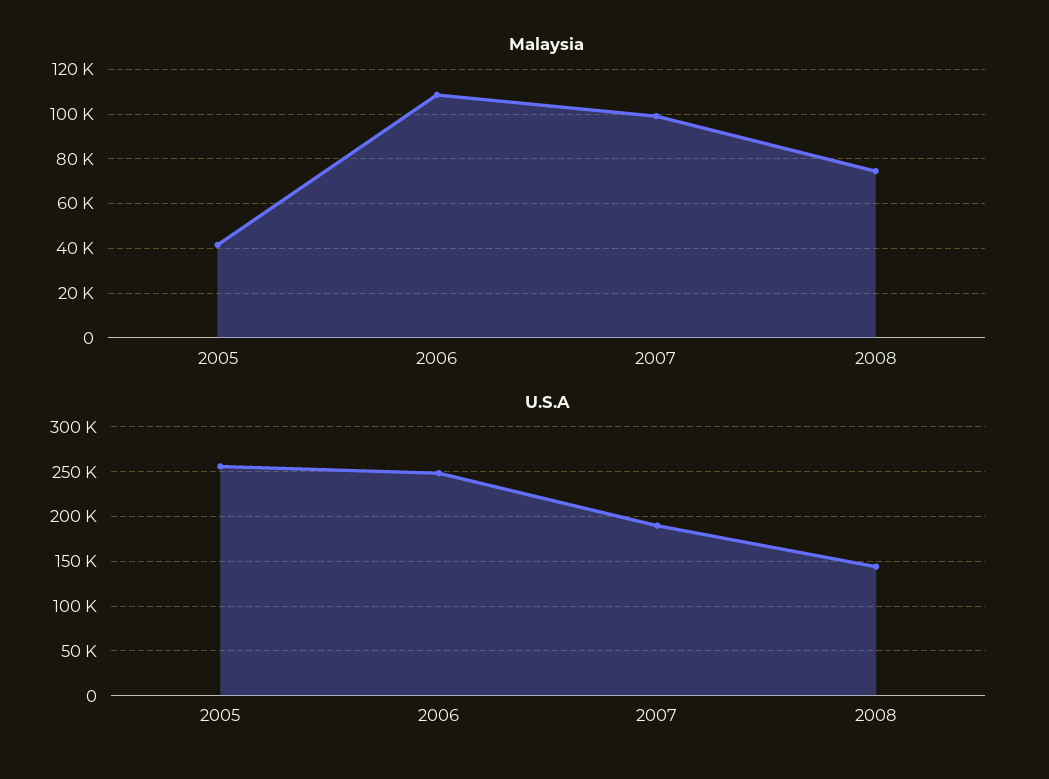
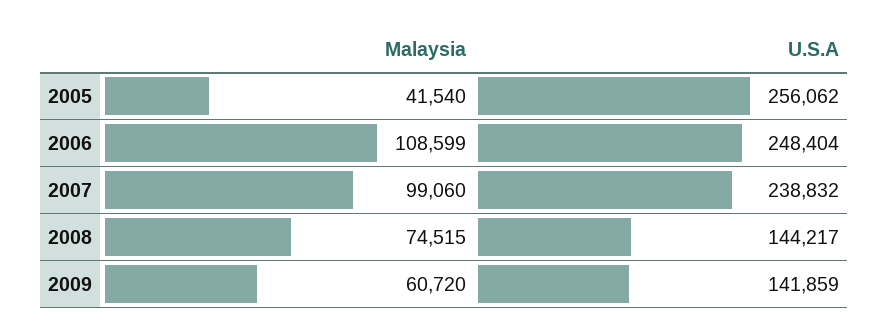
U.S.A, 2007: 190000 -> 238832
Malaysia, 2009: none -> 60720
U.S.A, 2009: none -> 141859

